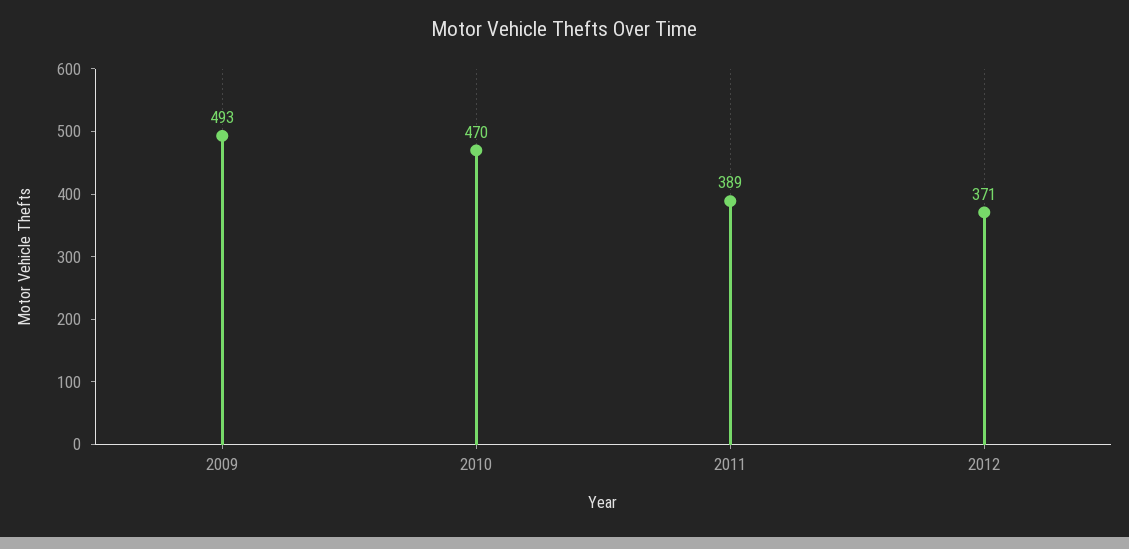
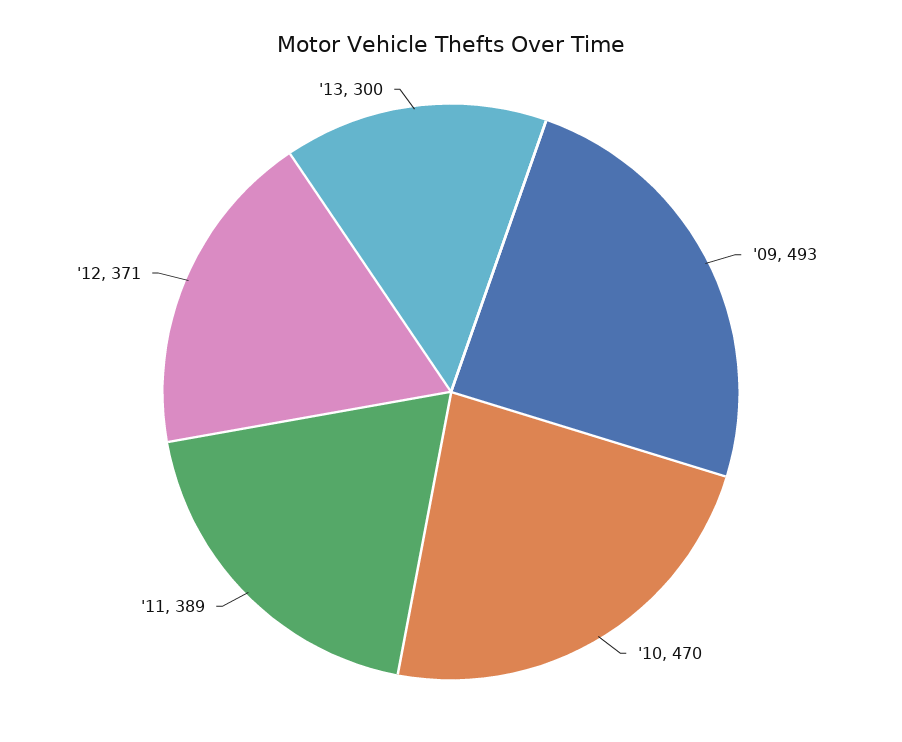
'13: none -> 300

